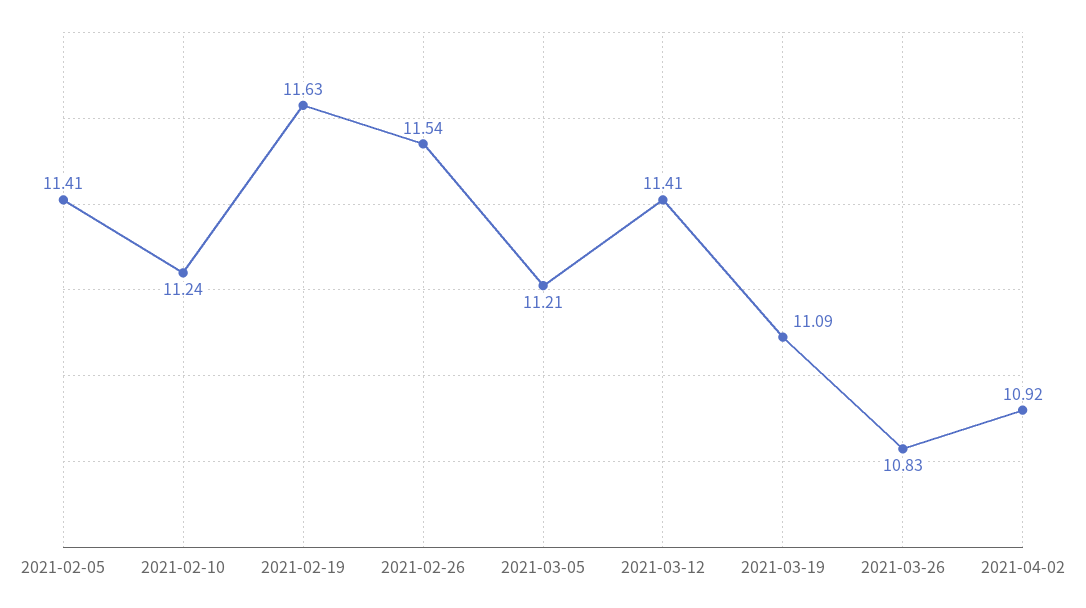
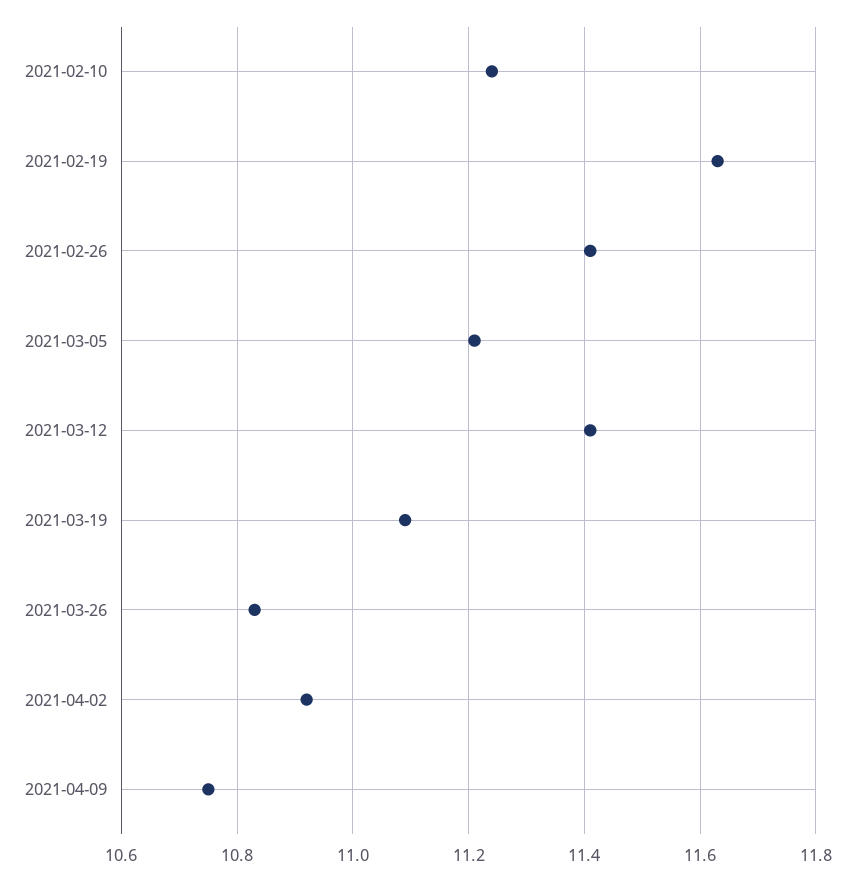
2021-02-05: 11.41 -> none
2021-02-26: 11.54 -> 11.4
2021-04-09: none -> 10.75

